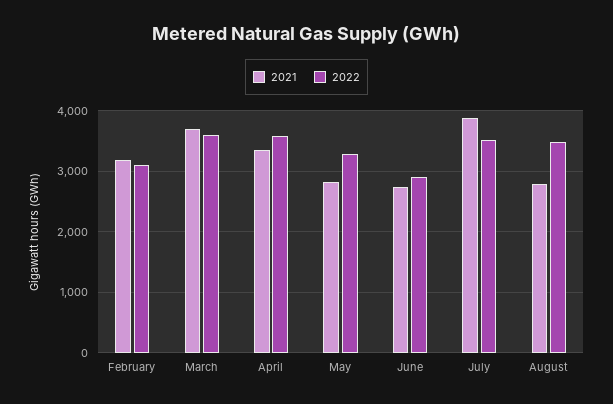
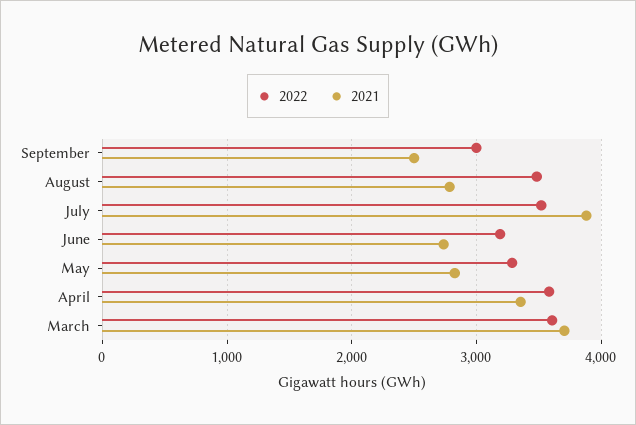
2021, February: 3200 -> none
2022, February: 3100 -> none
2022, June: 2900 -> 3200
2022, September: none -> 3000
2021, September: none -> 2500

